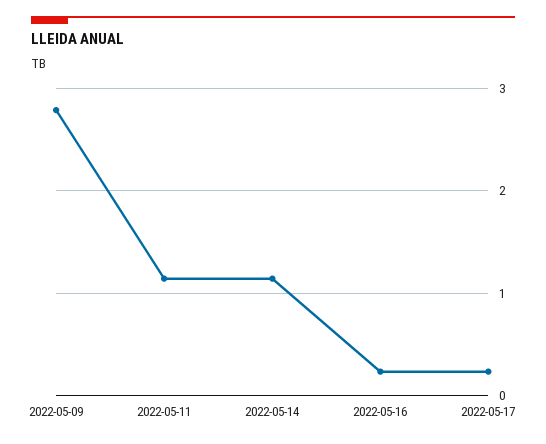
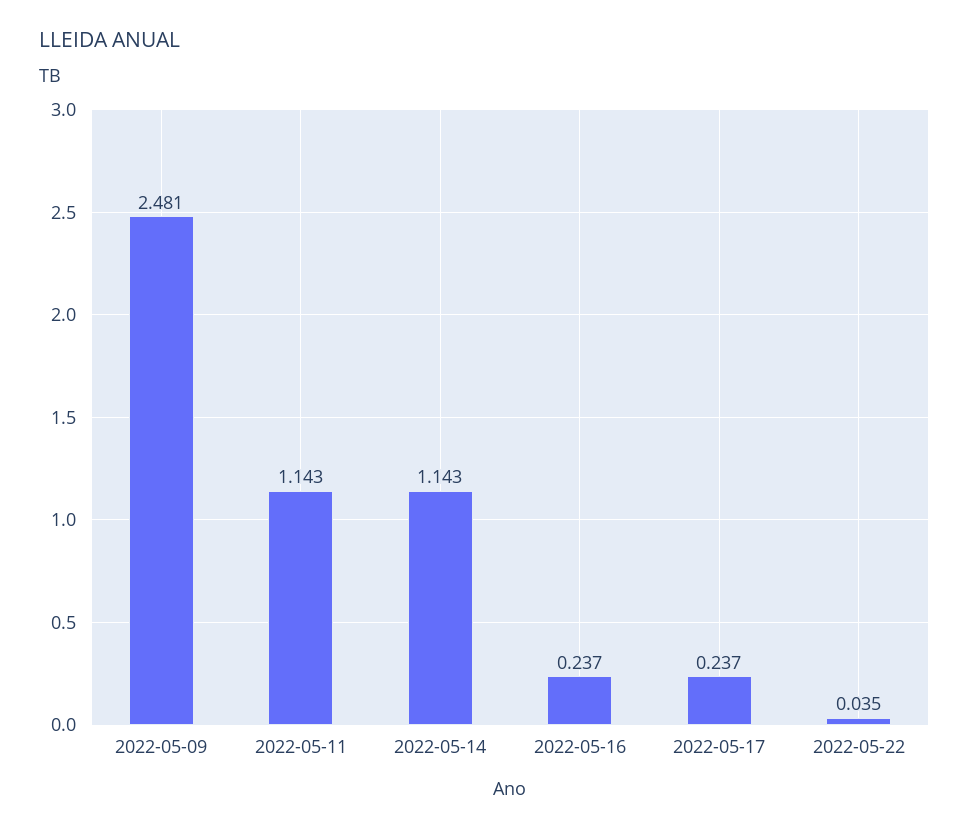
2022-05-09: 2.8 -> 2.481
2022-05-22: none -> 0.035

